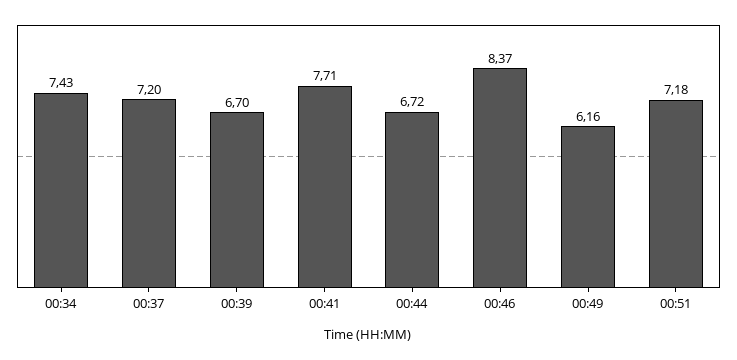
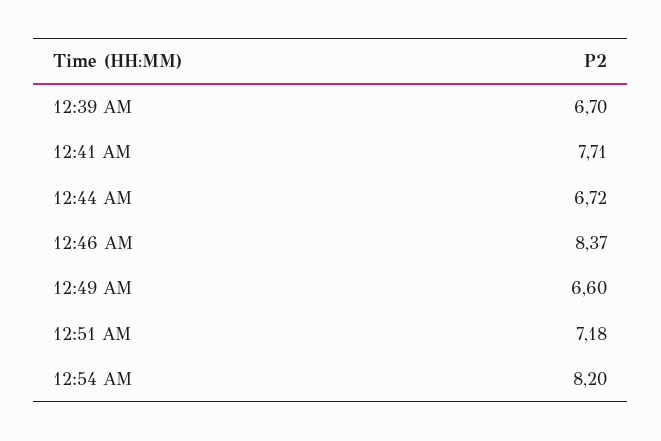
00:34: 7.43 -> none
00:37: 7.2 -> none
00:49: 6.16 -> 6.6
12:54 AM: none -> 8.2

